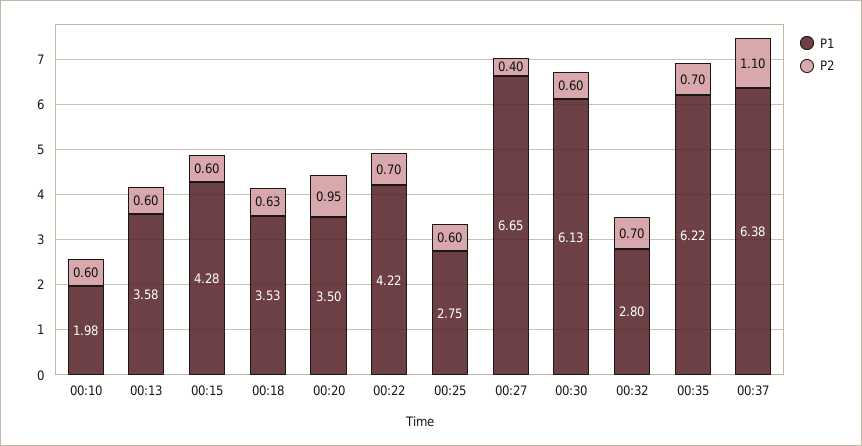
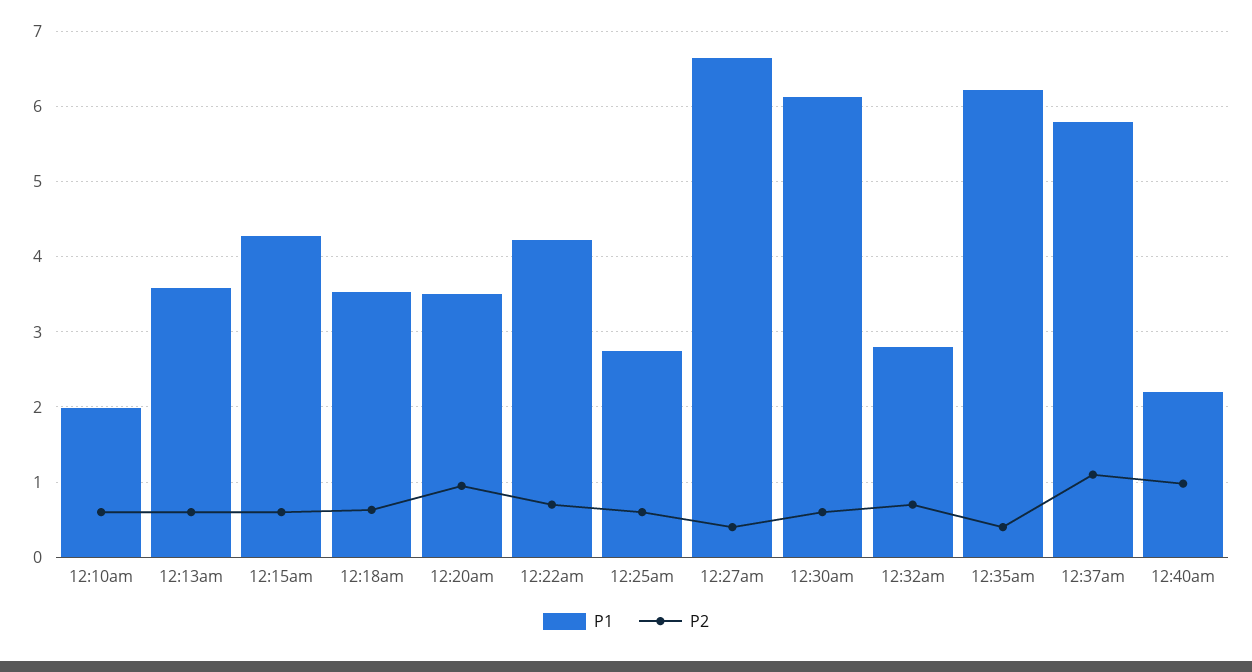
P2, 00:35: 0.7 -> 0.4
P1, 00:37: 6.38 -> 5.8
P1, 12:40am: none -> 2.2
P2, 12:40am: none -> 1

